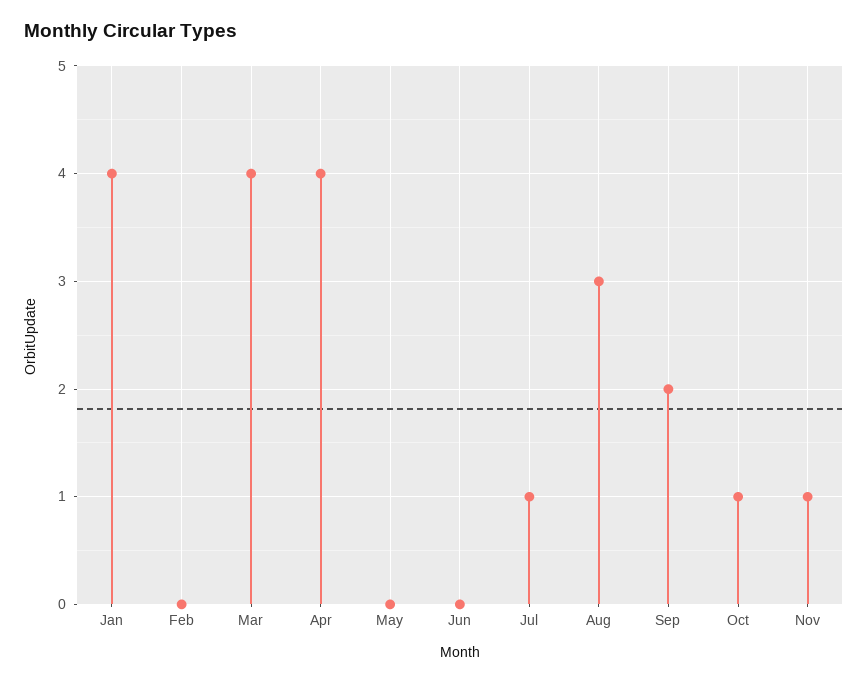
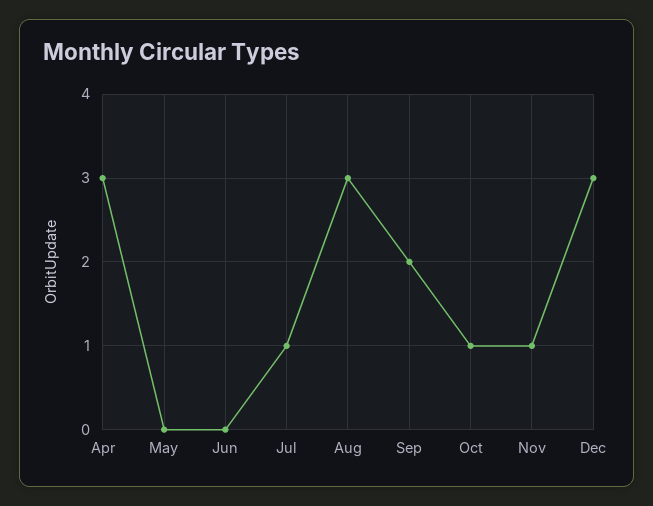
Jan: 4 -> none
Feb: 0 -> none
Mar: 4 -> none
Apr: 4 -> 3
Dec: none -> 3

